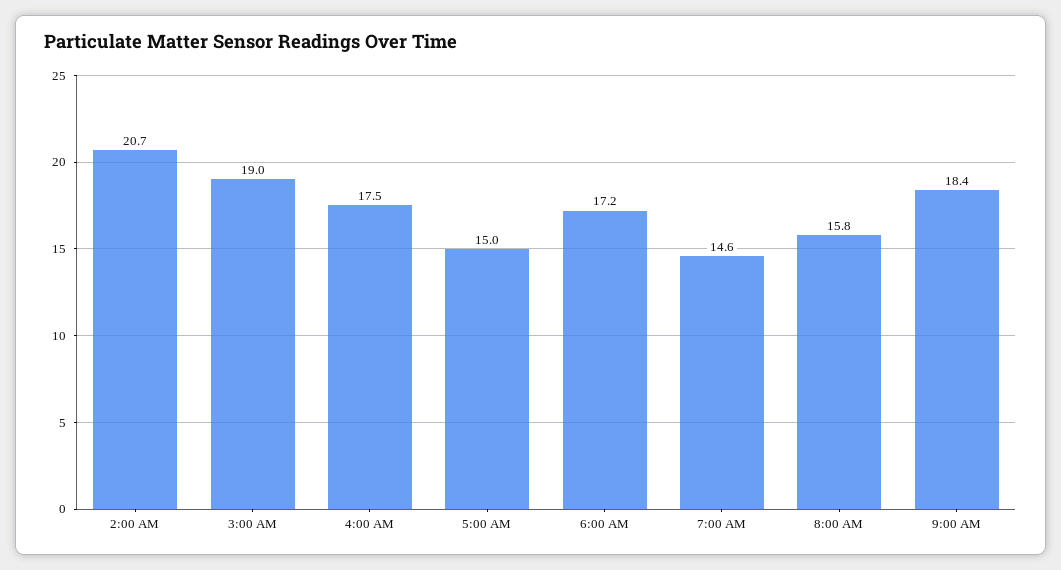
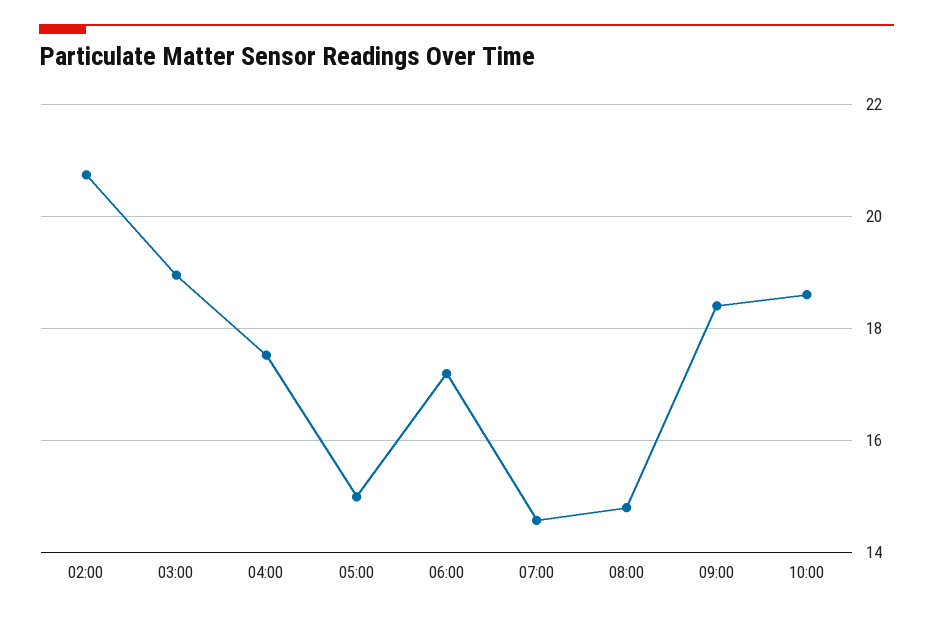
8:00 AM: 15.8 -> 14.8
10:00: none -> 18.6

